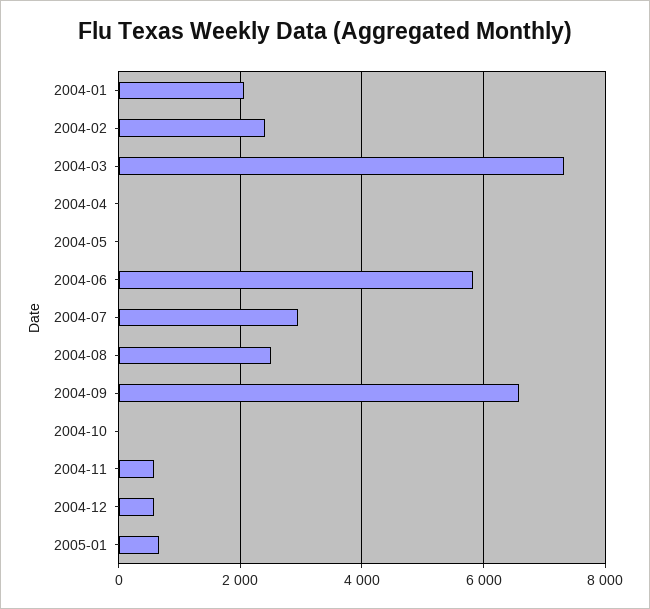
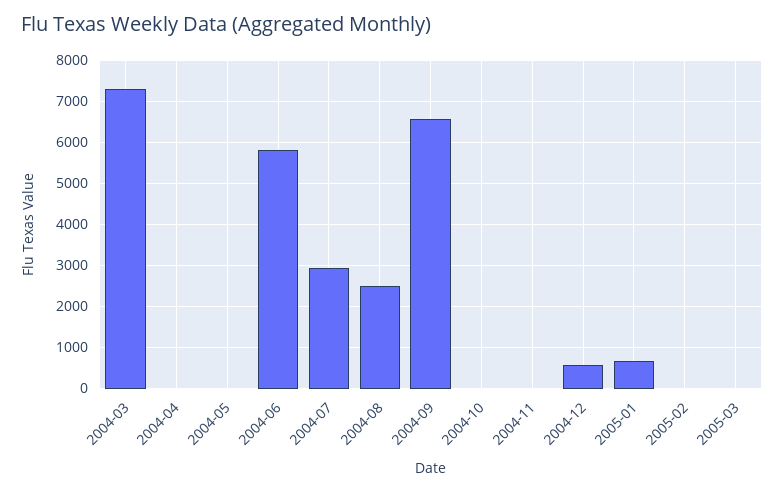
2004-01: 2000 -> none
2004-02: 2400 -> none
2004-11: 600 -> 0
2005-02: none -> 0
2005-03: none -> 0

